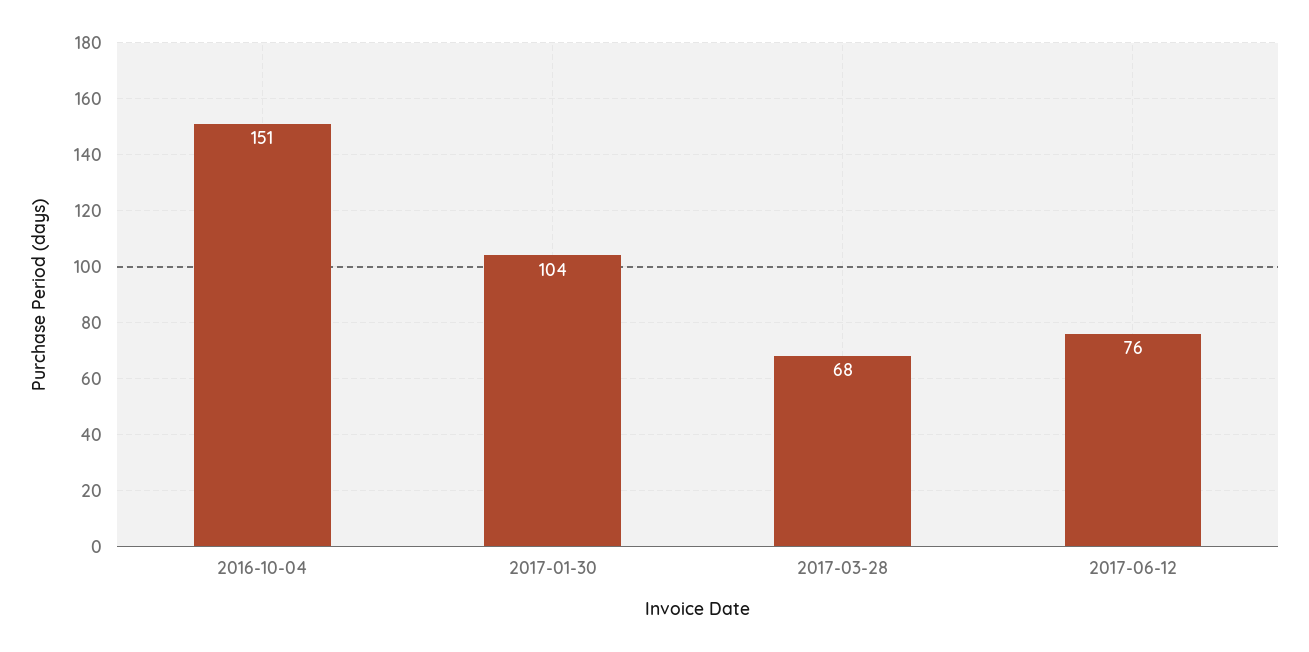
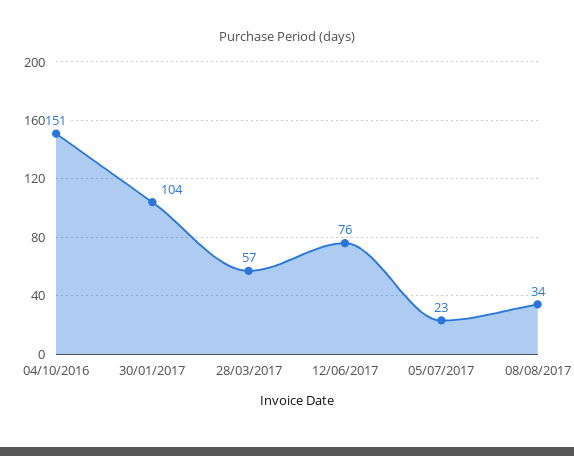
2017-03-28: 68 -> 57
05/07/2017: none -> 23
08/08/2017: none -> 34

